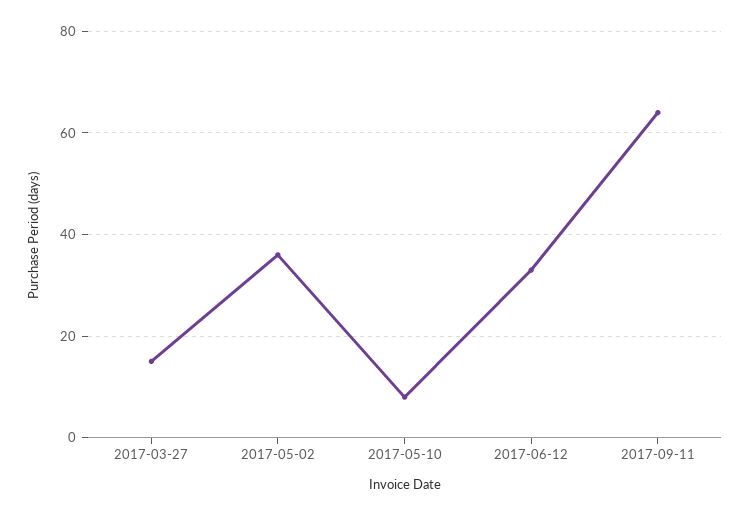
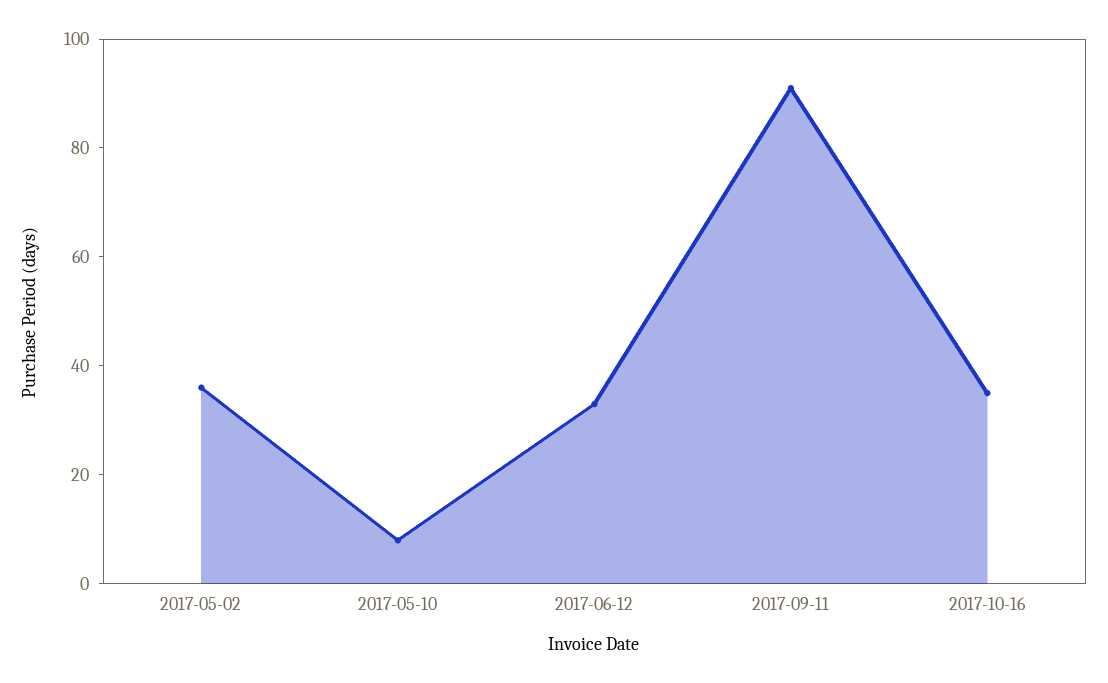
2017-03-27: 15 -> none
2017-09-11: 65 -> 90
2017-10-16: none -> 35

